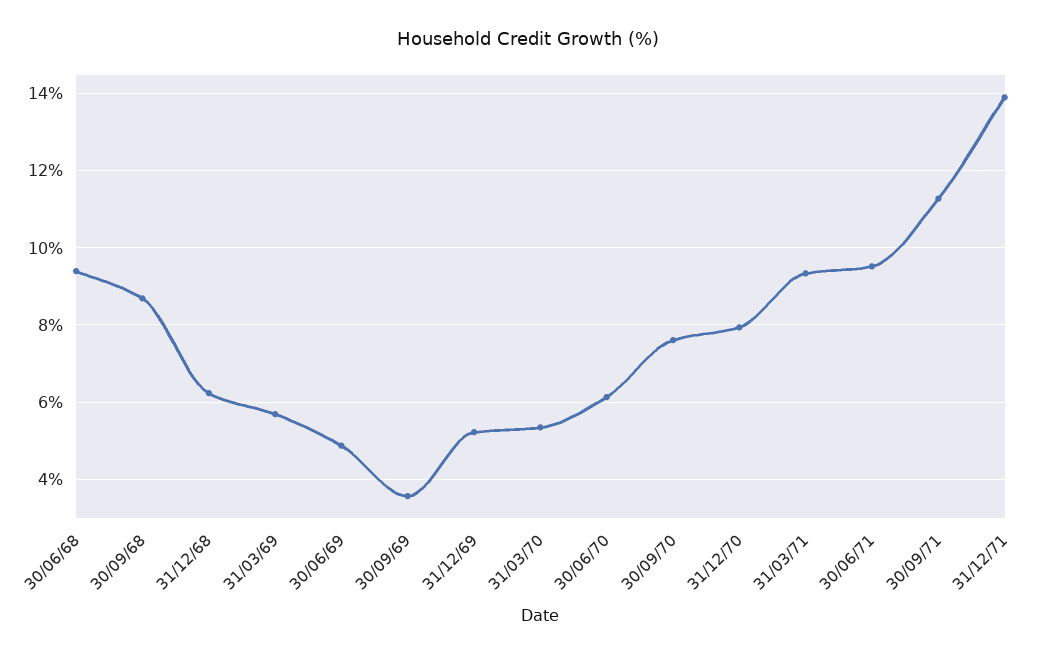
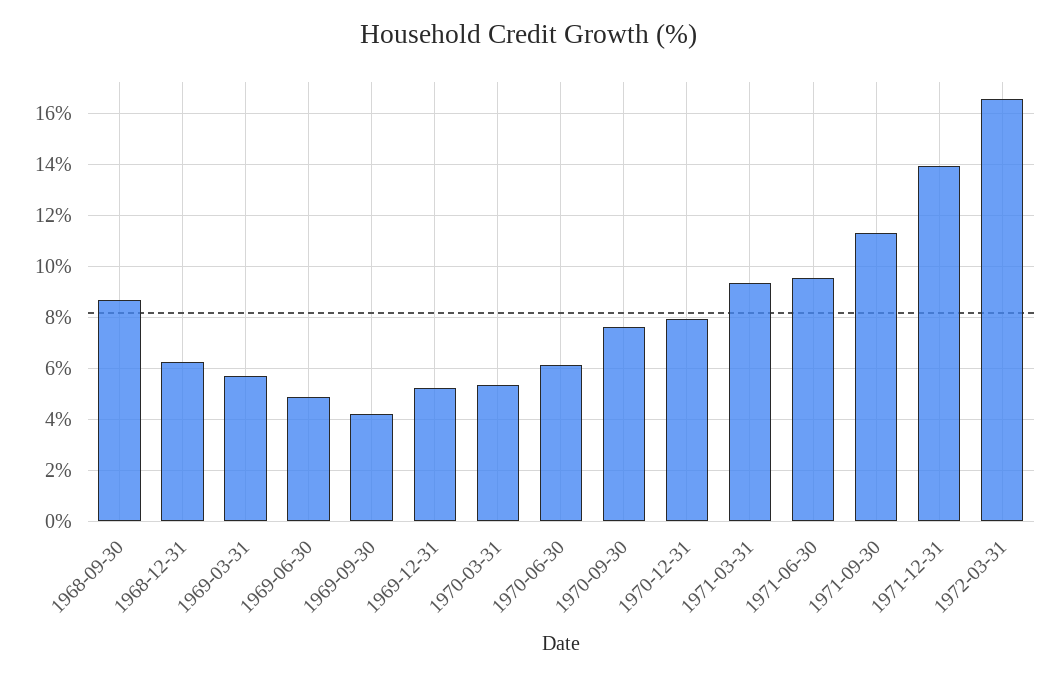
30/06/68: 9.4 -> none
30/09/69: 3.6 -> 4.25
1972-03-31: none -> 16.5

